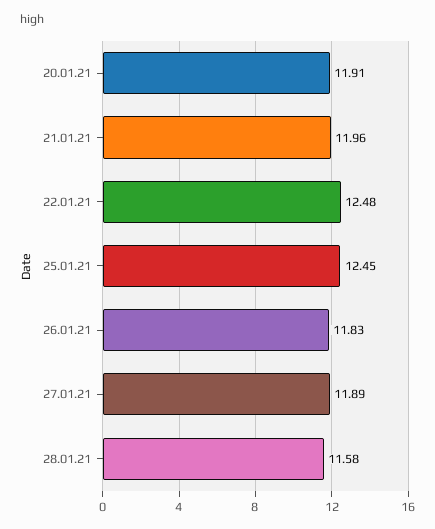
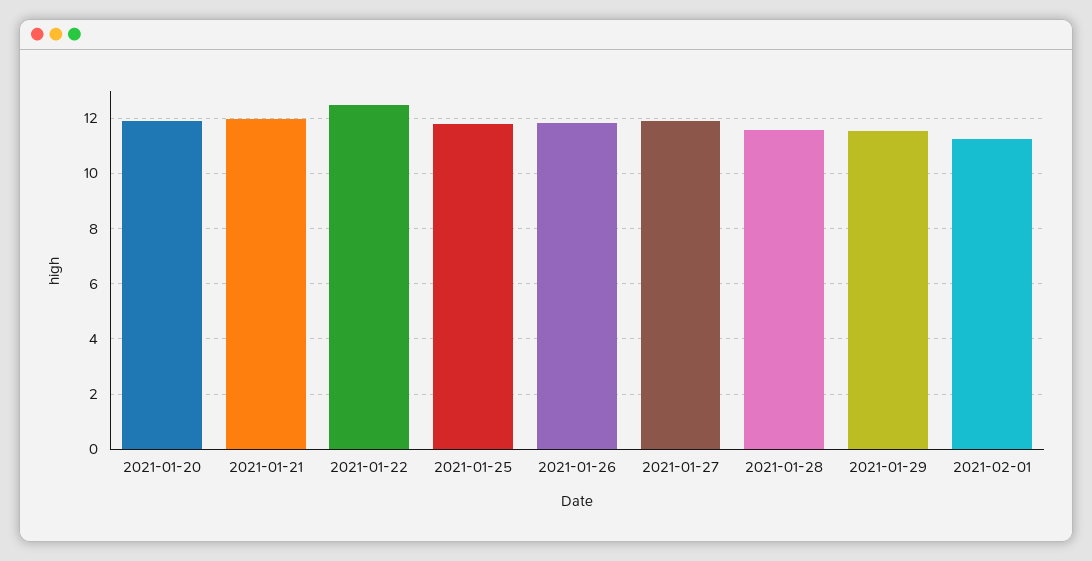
25.01.21: 12.45 -> 11.75
2021-01-29: none -> 11.5
2021-02-01: none -> 11.25

